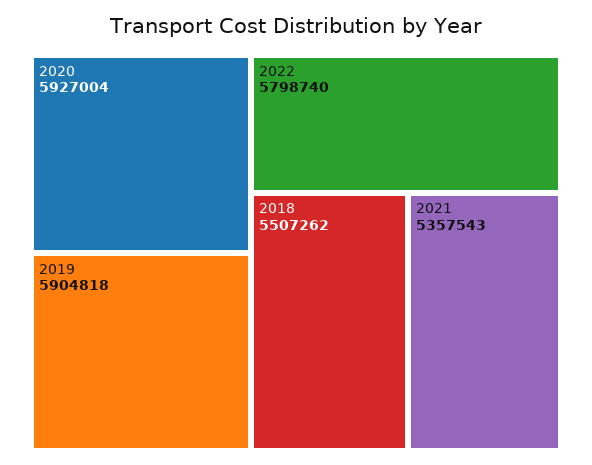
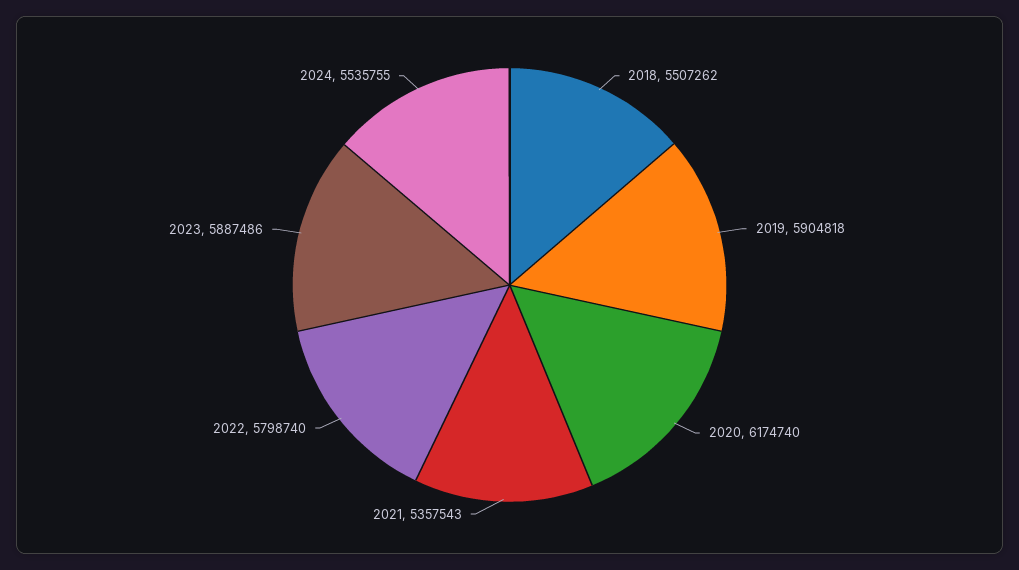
2020: 5927004 -> 6174740
2023: none -> 5887486
2024: none -> 5535755

